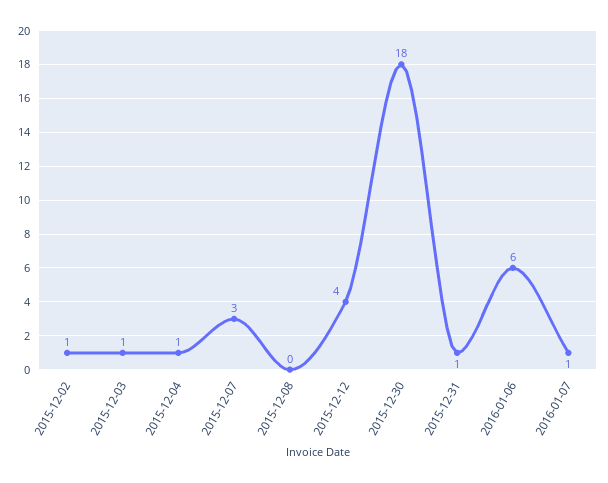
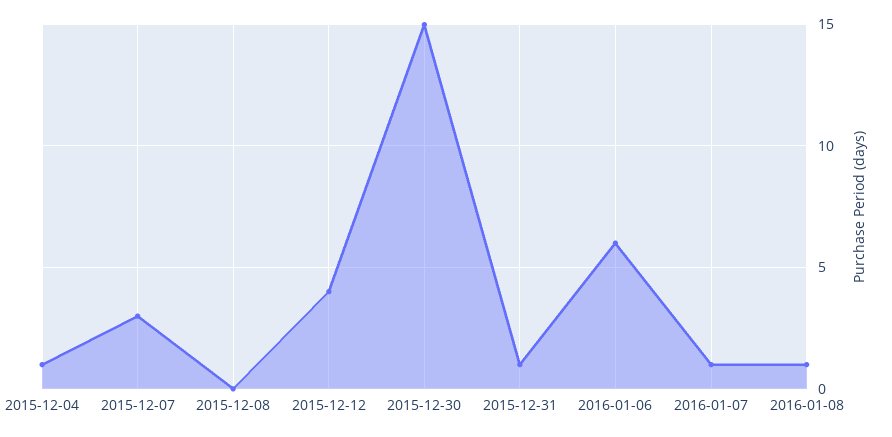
2015-12-02: 1 -> none
2015-12-03: 1 -> none
2015-12-30: 18 -> 15
2016-01-08: none -> 1

